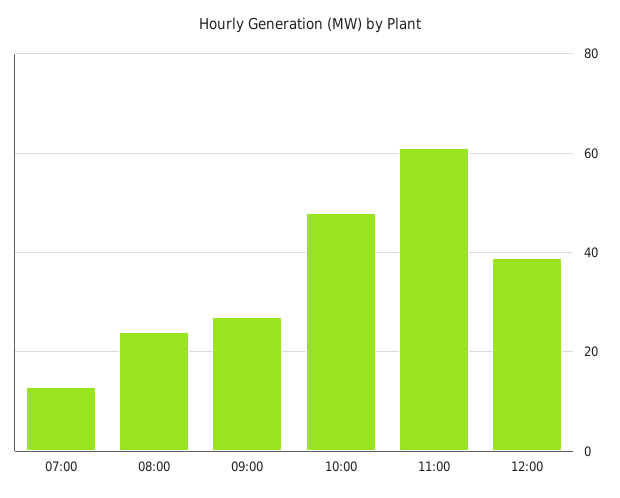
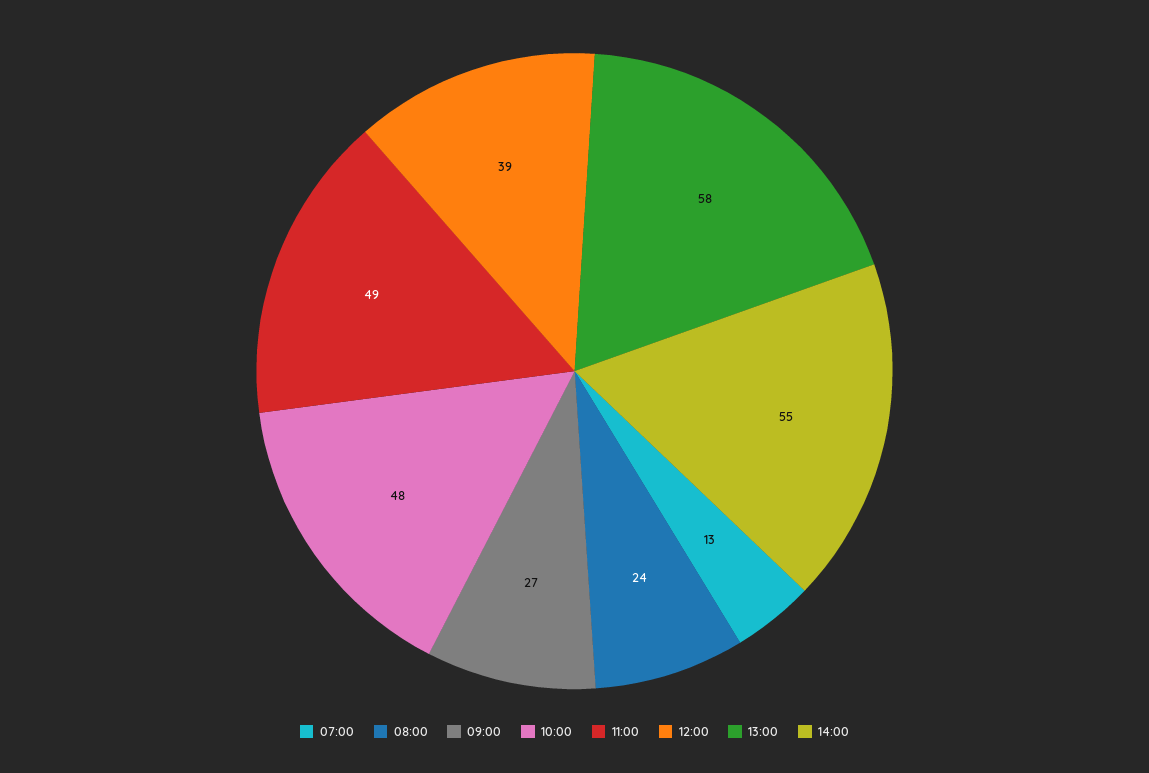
11:00: 60 -> 49
13:00: none -> 58
14:00: none -> 55

